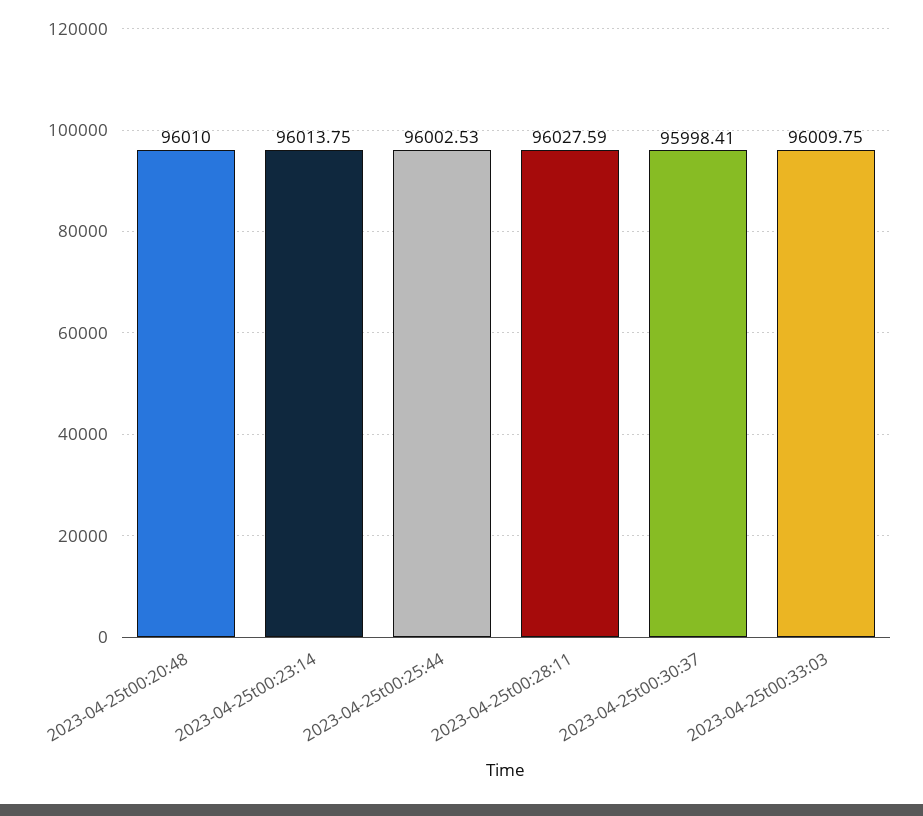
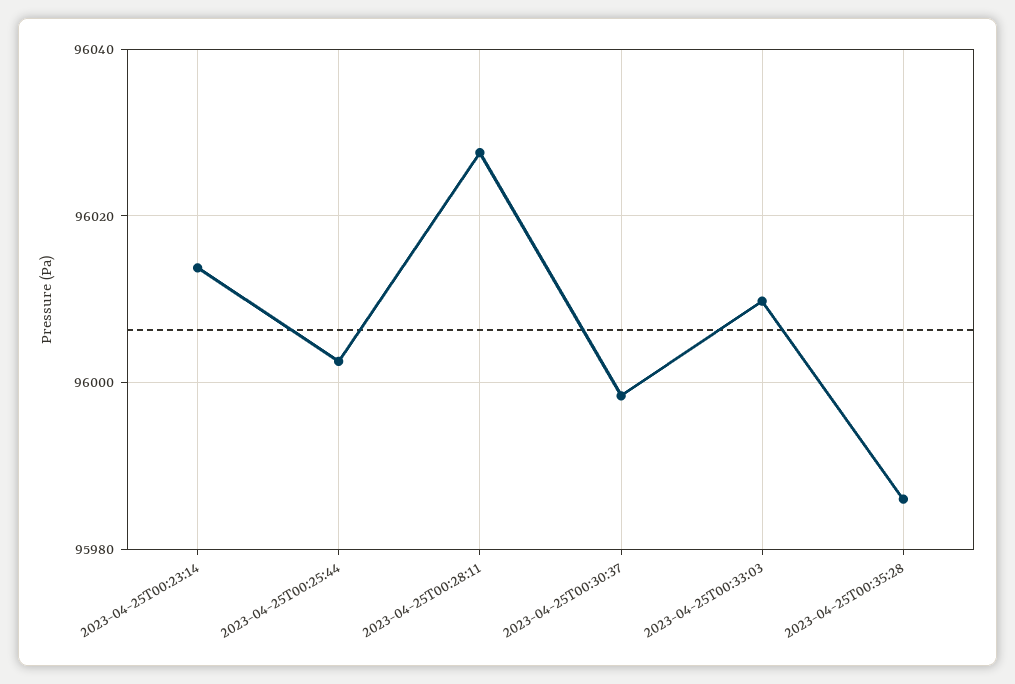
2023-04-25t00:20:48: 96010 -> none
2023-04-25T00:35:28: none -> 95986

